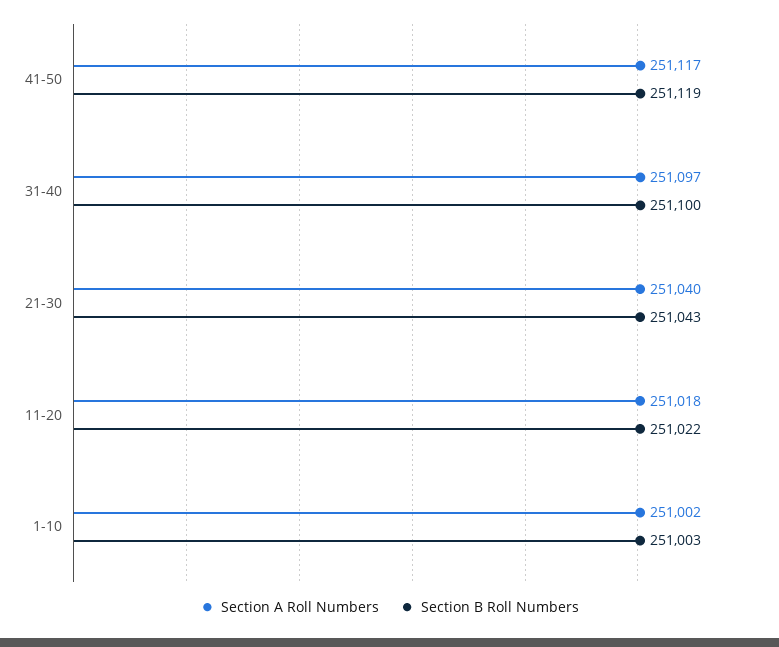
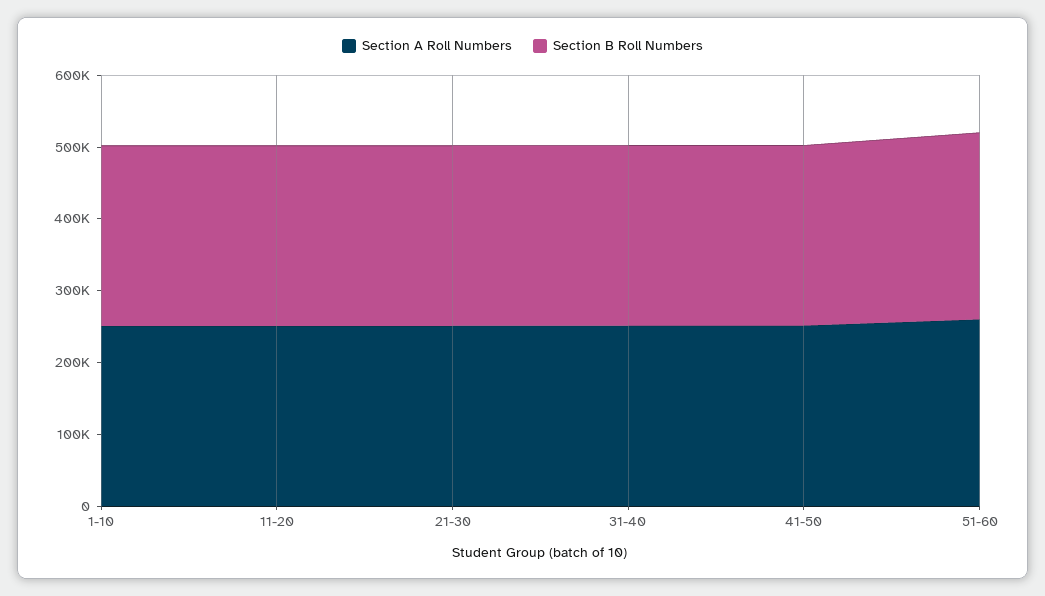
Section A Roll Numbers, 51-60: none -> 260000
Section B Roll Numbers, 51-60: none -> 260000

